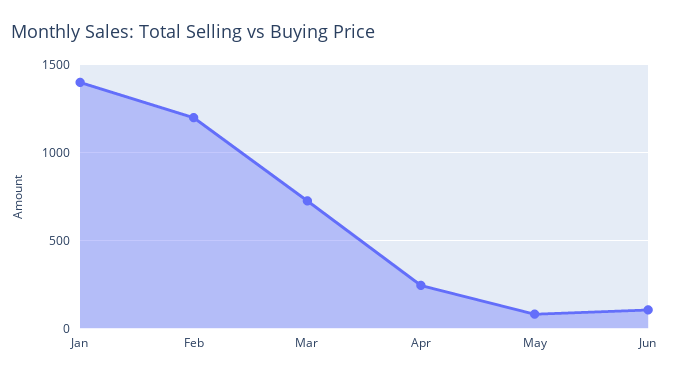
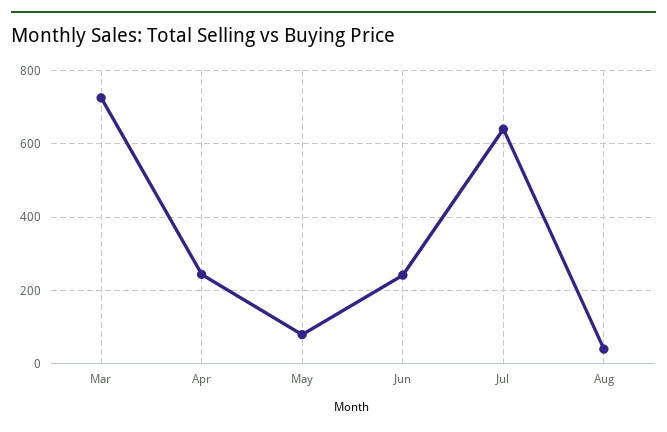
Jan: 1400 -> none
Feb: 1200 -> none
Jun: 100 -> 240
Jul: none -> 640
Aug: none -> 40

